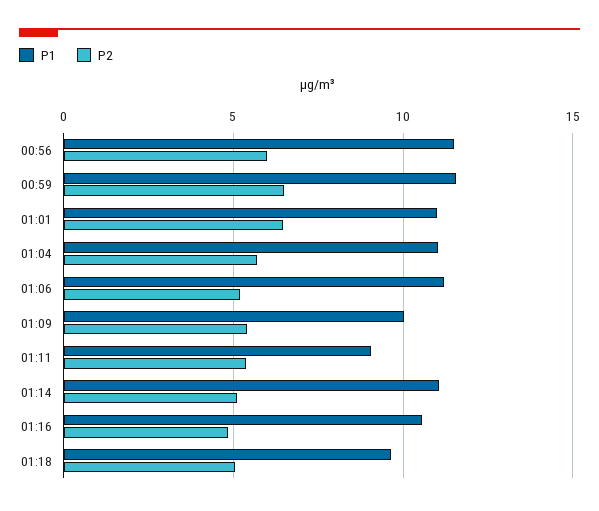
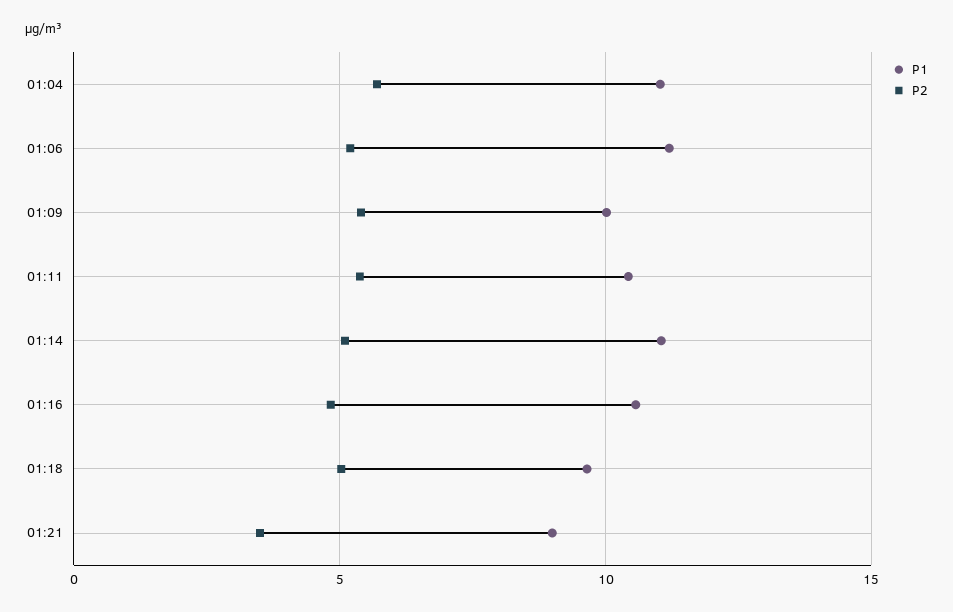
P1, 00:56: 11.5 -> none
P2, 00:56: 6 -> none
P1, 00:59: 11.5 -> none
P2, 00:59: 6.5 -> none
P1, 01:01: 11 -> none
P2, 01:01: 6.5 -> none
P1, 01:11: 9 -> 10.5
P1, 01:21: none -> 9
P2, 01:21: none -> 3.5

